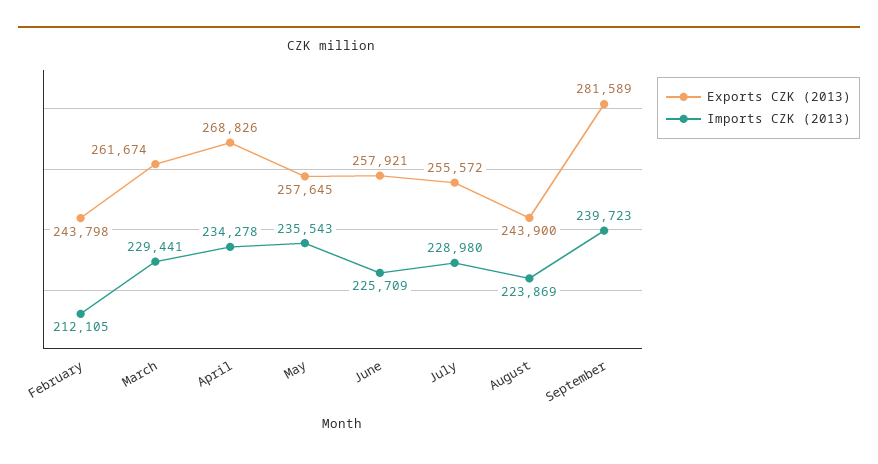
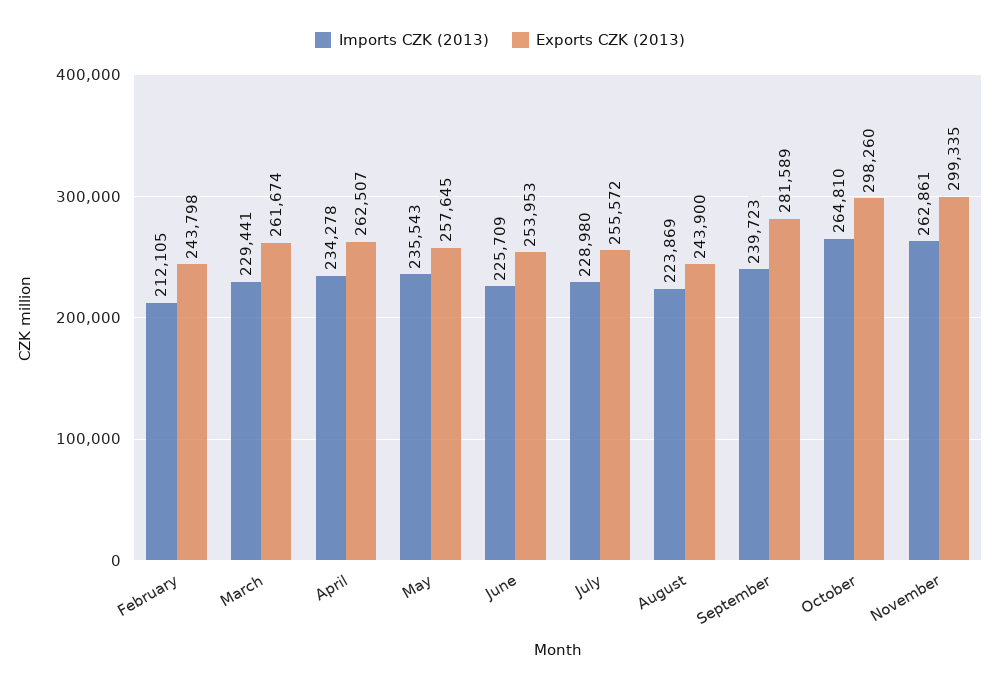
Exports CZK (2013), April: 268826 -> 262507
Exports CZK (2013), June: 257921 -> 253953
Imports CZK (2013), October: none -> 264810
Exports CZK (2013), October: none -> 298260
Imports CZK (2013), November: none -> 262861
Exports CZK (2013), November: none -> 299335

